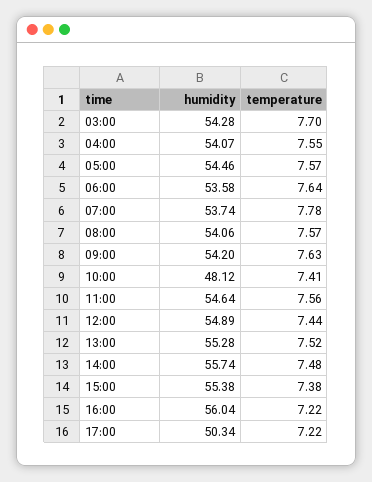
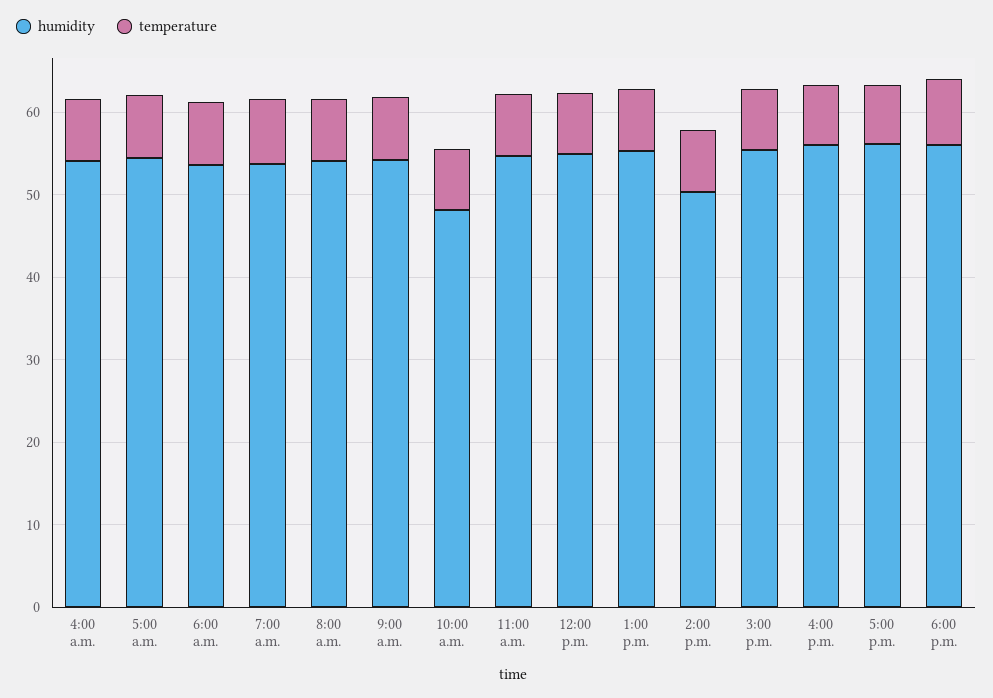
humidity, 03:00: 54.28 -> none
temperature, 03:00: 7.7 -> none
humidity, 14:00: 55.74 -> 50
humidity, 17:00: 50.34 -> 56
humidity, 6:00 p.m.: none -> 56
temperature, 6:00 p.m.: none -> 8

